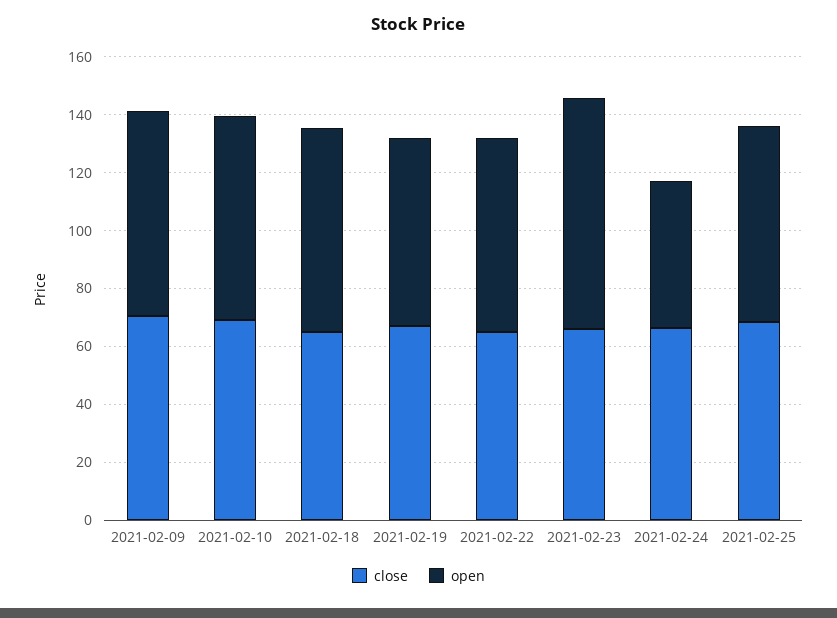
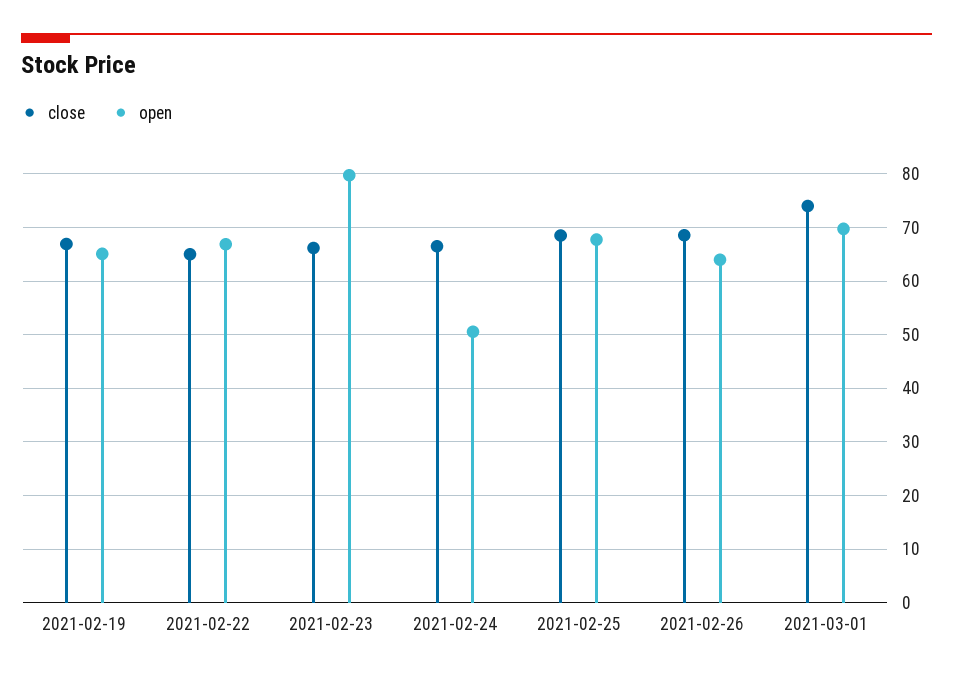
close, 2021-02-09: 70 -> none
open, 2021-02-09: 70 -> none
close, 2021-02-10: 70 -> none
open, 2021-02-10: 70 -> none
close, 2021-02-18: 65 -> none
open, 2021-02-18: 70 -> none
close, 2021-02-26: none -> 68
open, 2021-02-26: none -> 64
close, 2021-03-01: none -> 74
open, 2021-03-01: none -> 70

